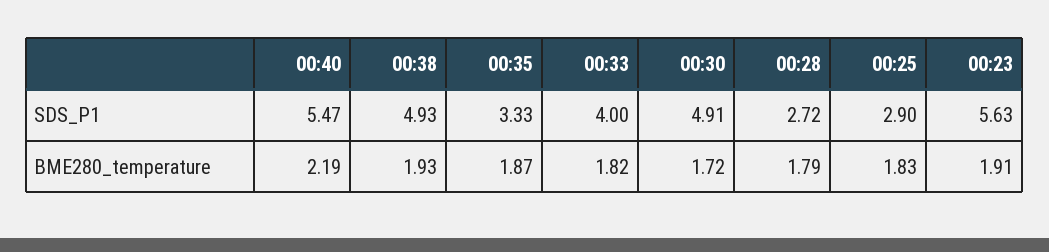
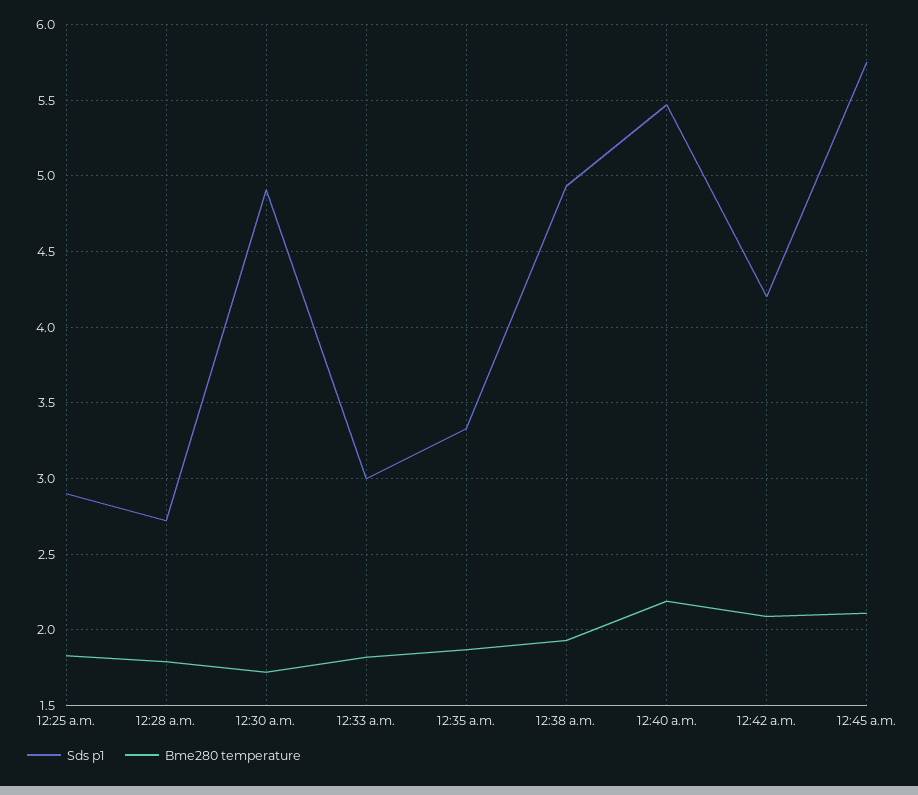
SDS_P1, 00:33: 4 -> 3
SDS_P1, 00:23: 5.63 -> none
BME280_temperature, 00:23: 1.91 -> none
SDS_P1, 12:42 a.m.: none -> 4.2
BME280_temperature, 12:42 a.m.: none -> 2.1
SDS_P1, 12:45 a.m.: none -> 5.75
BME280_temperature, 12:45 a.m.: none -> 2.1

